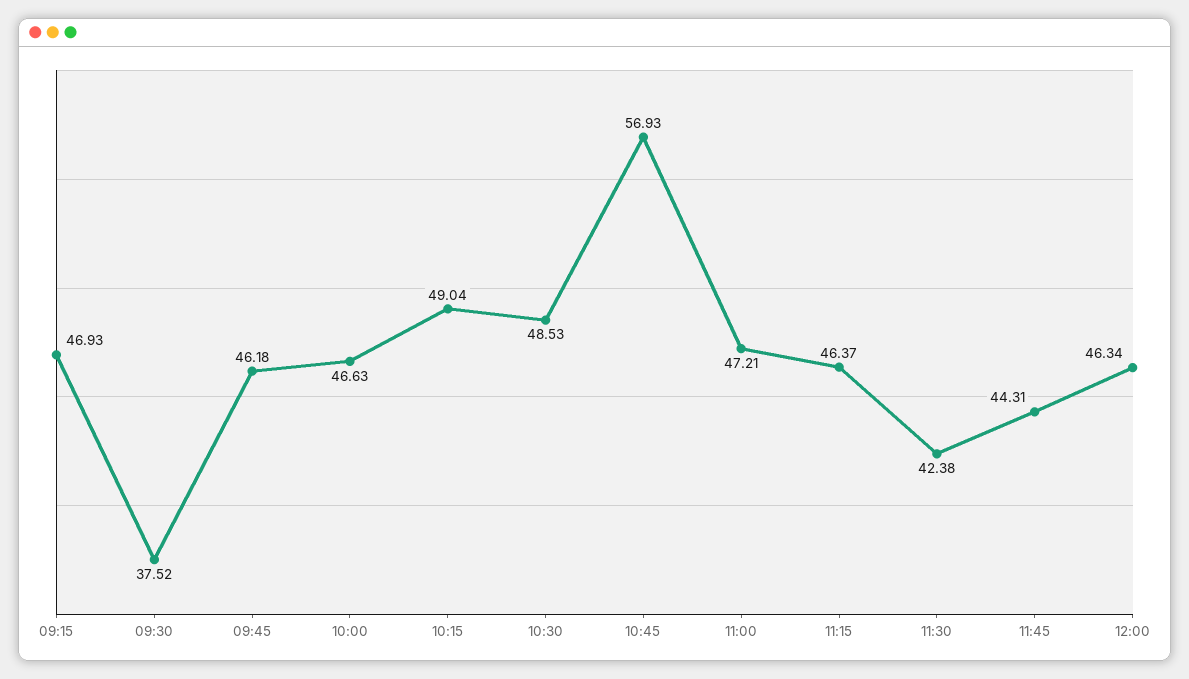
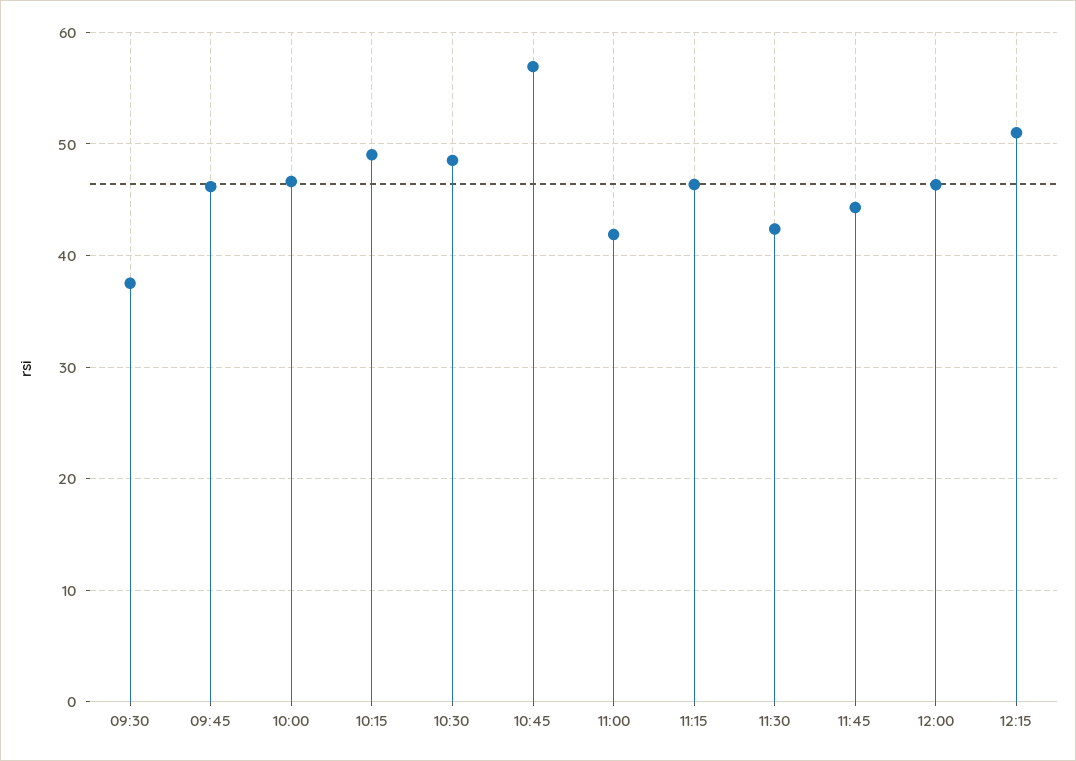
09:15: 46.93 -> none
11:00: 47.21 -> 42
12:15: none -> 51

